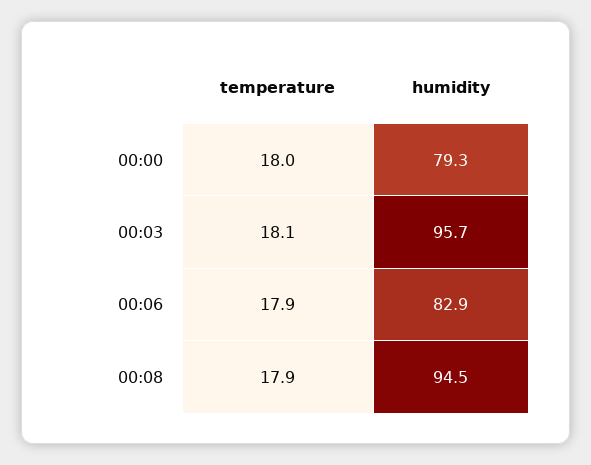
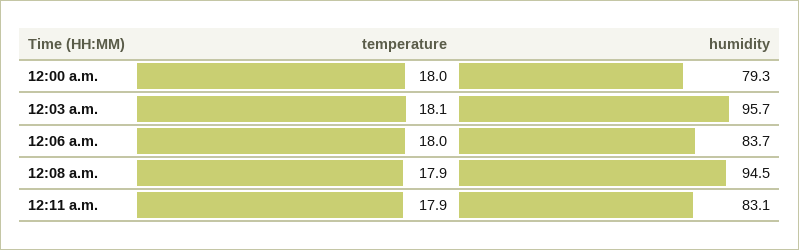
temperature, 00:06: 17.9 -> 18
humidity, 00:06: 82.9 -> 83.7
temperature, 12:11 a.m.: none -> 17.9
humidity, 12:11 a.m.: none -> 83.1

